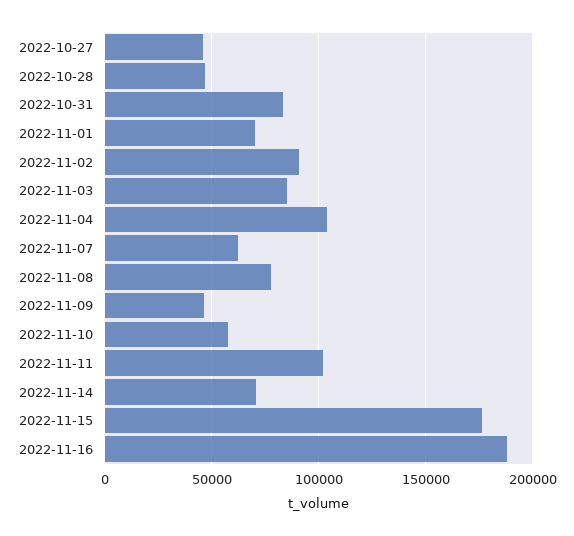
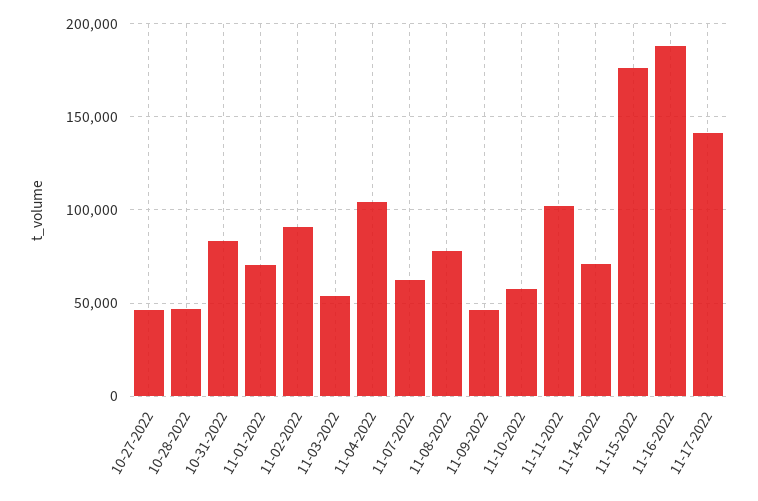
2022-11-03: 85000 -> 55000
11-17-2022: none -> 140000

